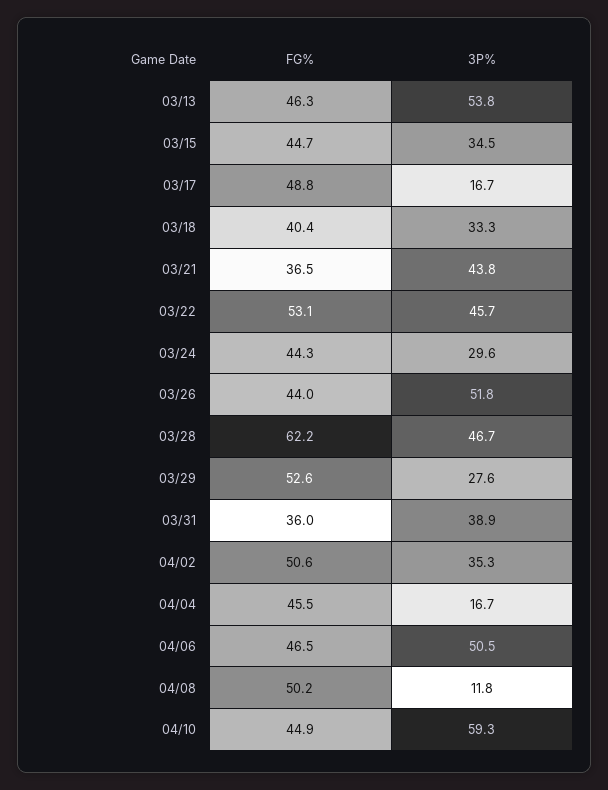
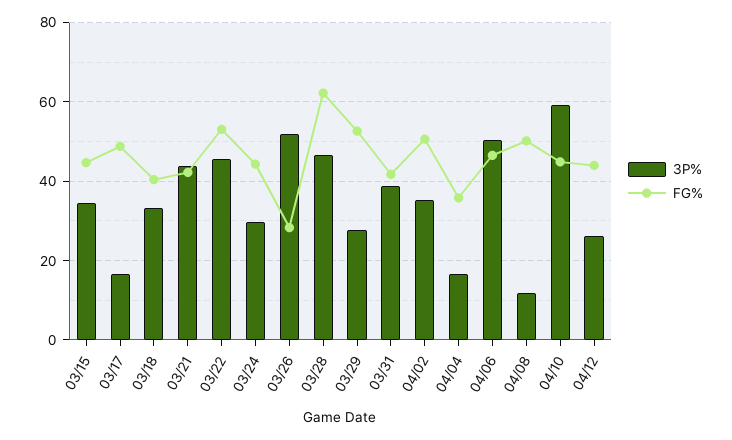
FG%, 03/13: 46.3 -> none
3P%, 03/13: 53.8 -> none
FG%, 03/21: 36.5 -> 42
FG%, 03/26: 44 -> 28
FG%, 03/31: 36 -> 42
FG%, 04/04: 45.5 -> 36
3P%, 04/12: none -> 26
FG%, 04/12: none -> 44

